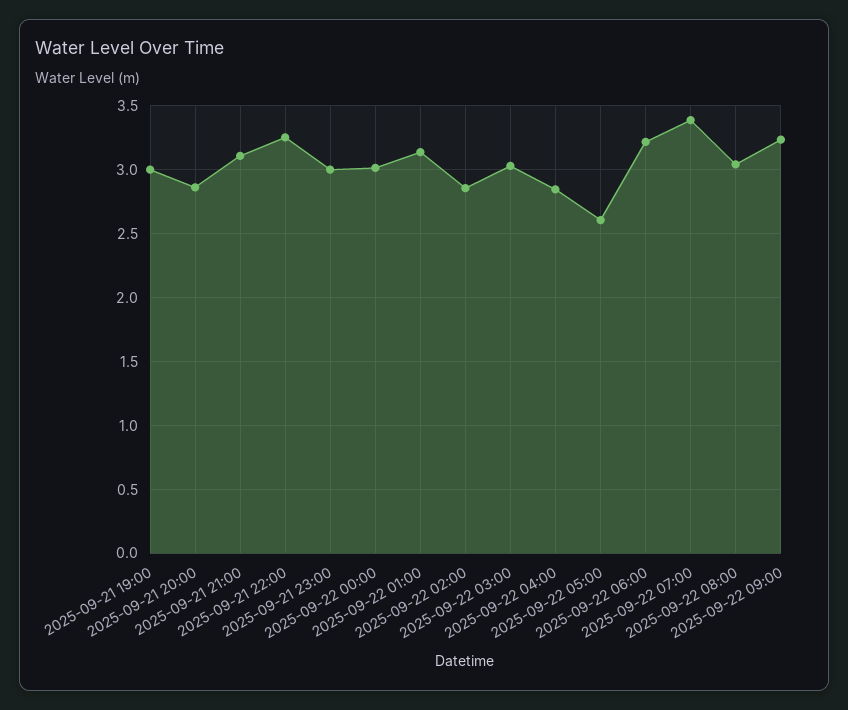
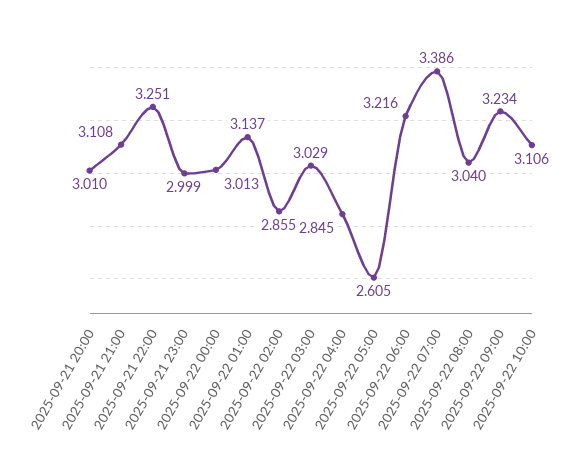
2025-09-21 19:00: 3 -> none
2025-09-21 20:00: 2.85 -> 3.01
2025-09-22 10:00: none -> 3.106

